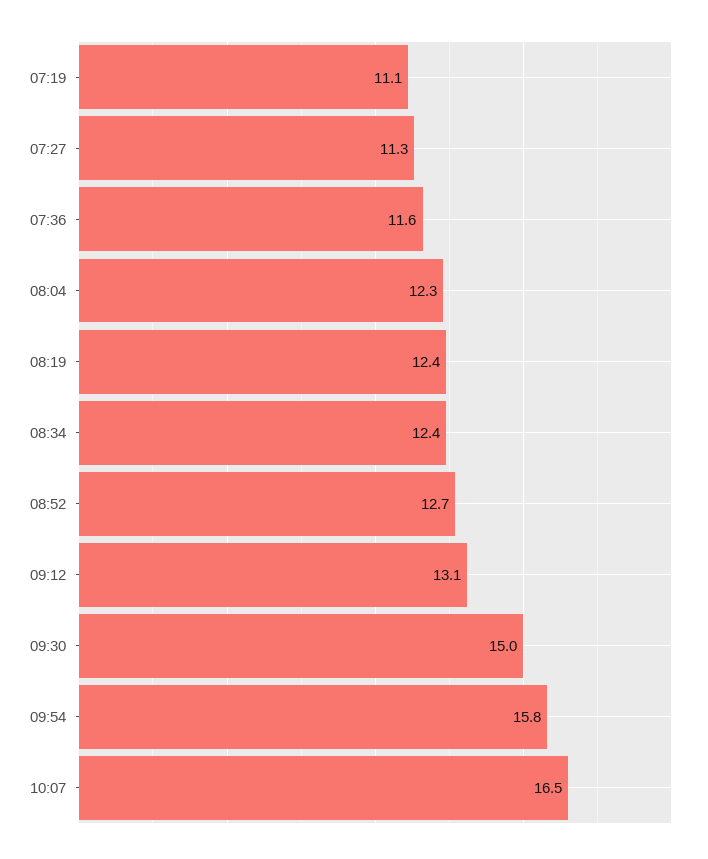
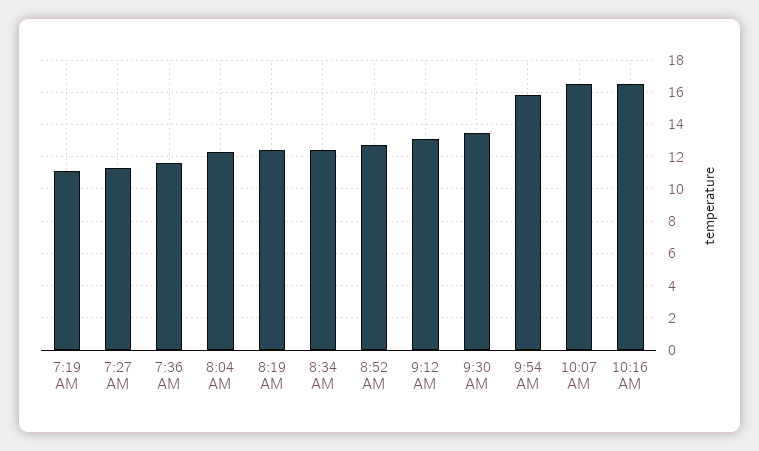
09:30: 15 -> 13.5
10:16 AM: none -> 16.5

